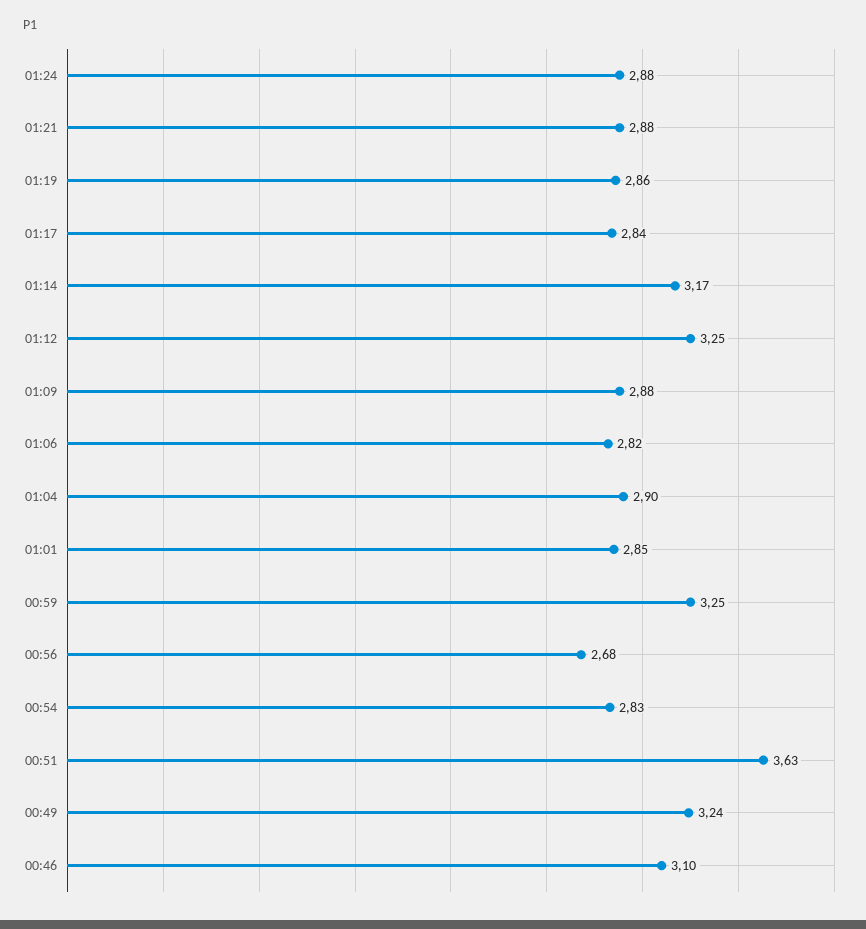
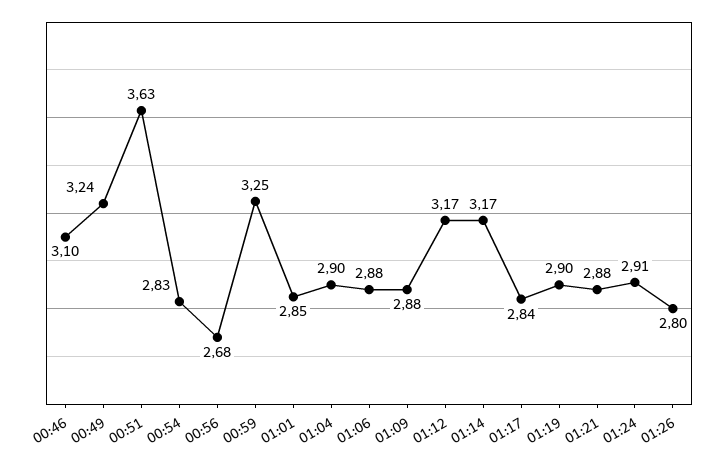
01:24: 2.88 -> 2.91
01:19: 2.86 -> 2.9
01:12: 3.25 -> 3.17
01:06: 2.82 -> 2.88
01:26: none -> 2.8

